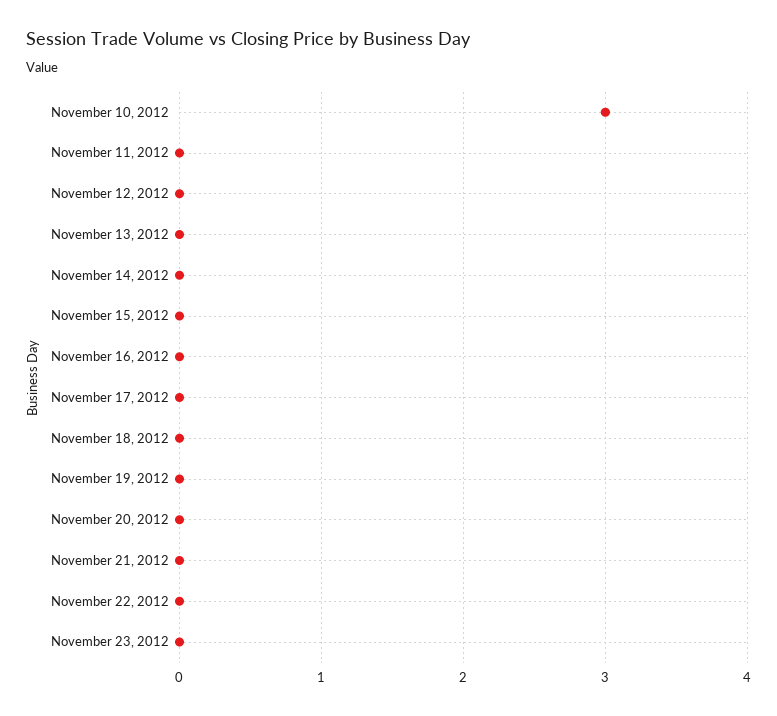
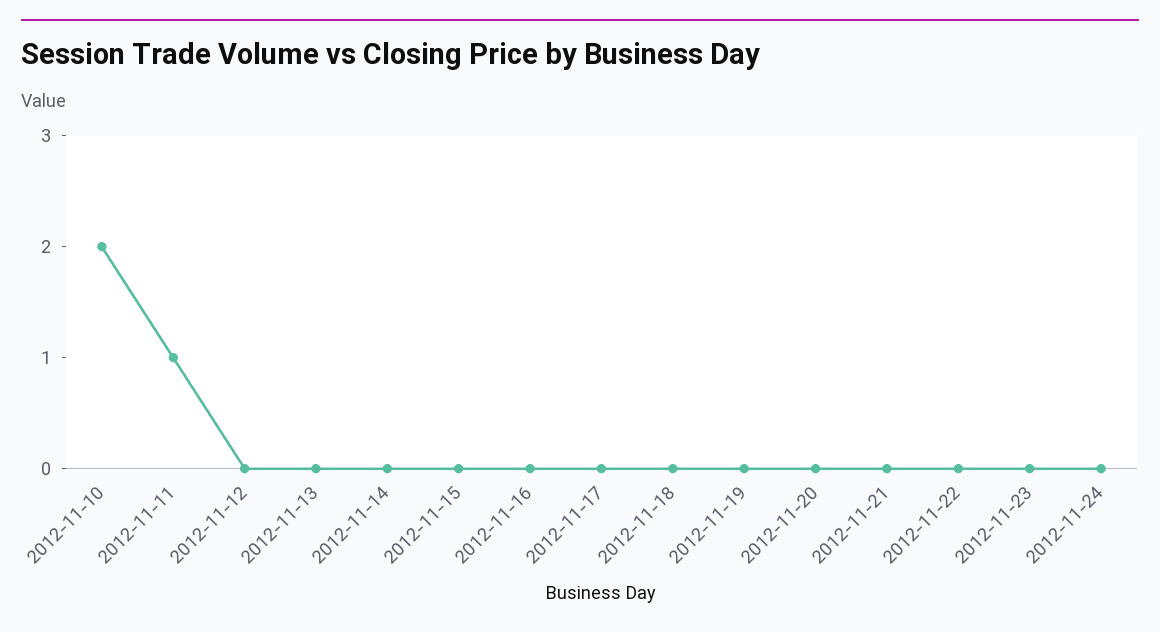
November 10, 2012: 3 -> 2
November 11, 2012: 0 -> 1
2012-11-24: none -> 0

